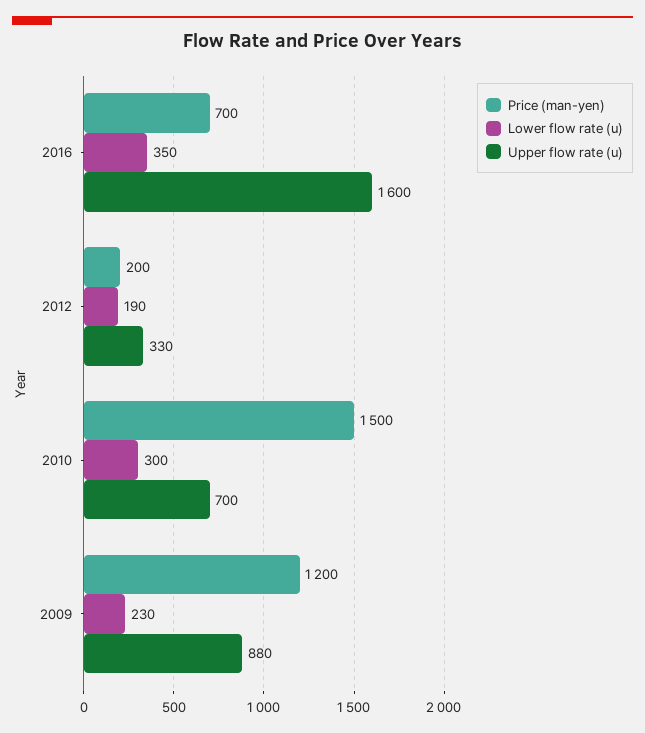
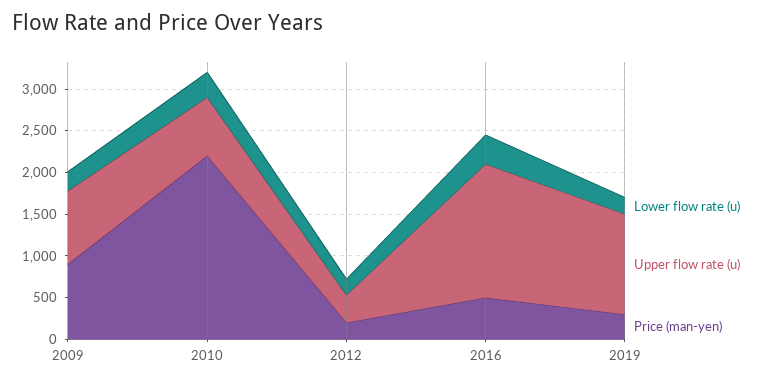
Price (man-yen), 2016: 700 -> 500
Price (man-yen), 2010: 1500 -> 2200
Price (man-yen), 2009: 1200 -> 900
Lower flow rate (u), 2019: none -> 200
Upper flow rate (u), 2019: none -> 1200
Price (man-yen), 2019: none -> 300

